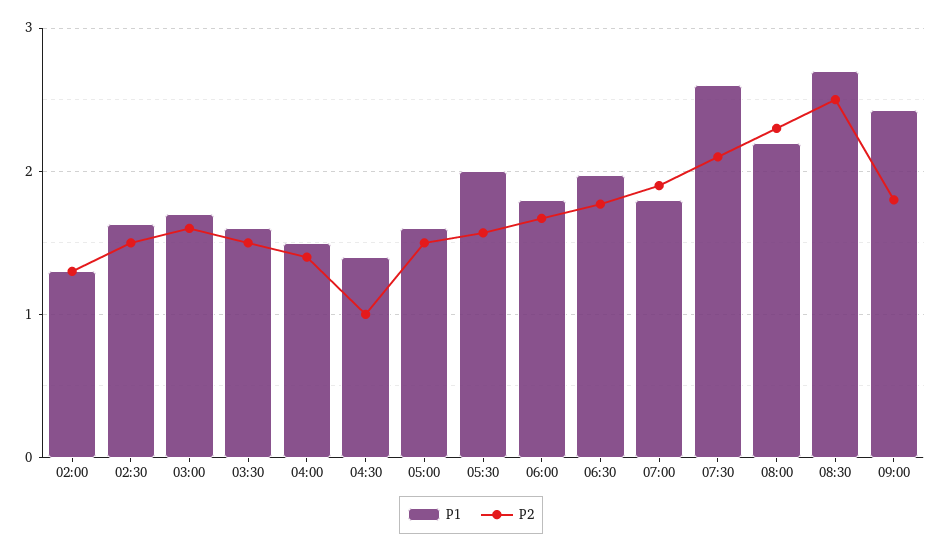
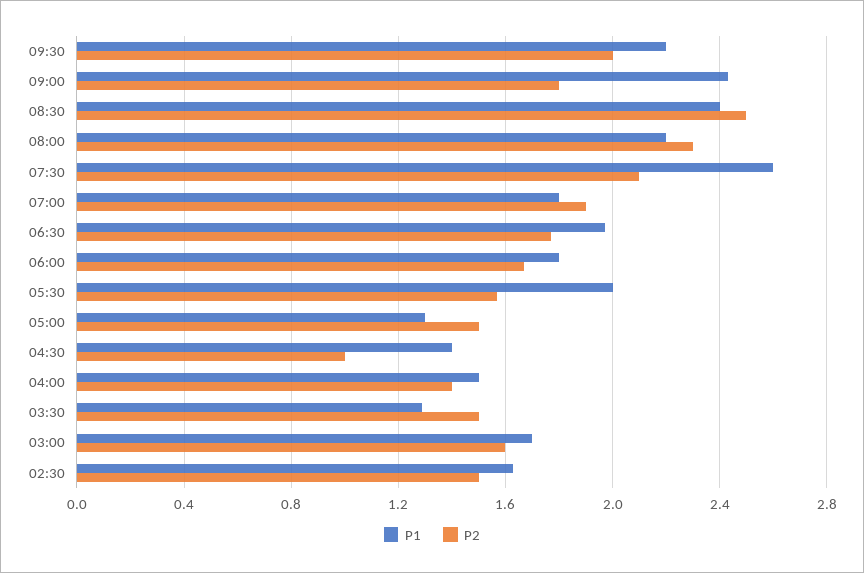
P1, 02:00: 1.3 -> none
P2, 02:00: 1.3 -> none
P1, 03:30: 1.6 -> 1.3
P1, 05:00: 1.6 -> 1.3
P1, 08:30: 2.7 -> 2.4
P1, 09:30: none -> 2.2
P2, 09:30: none -> 2

